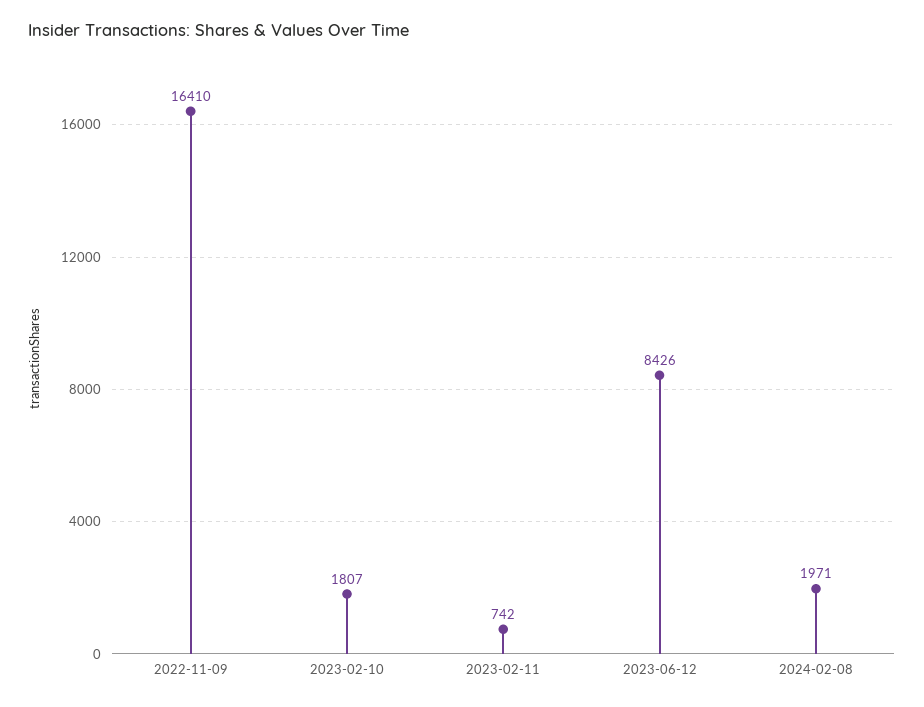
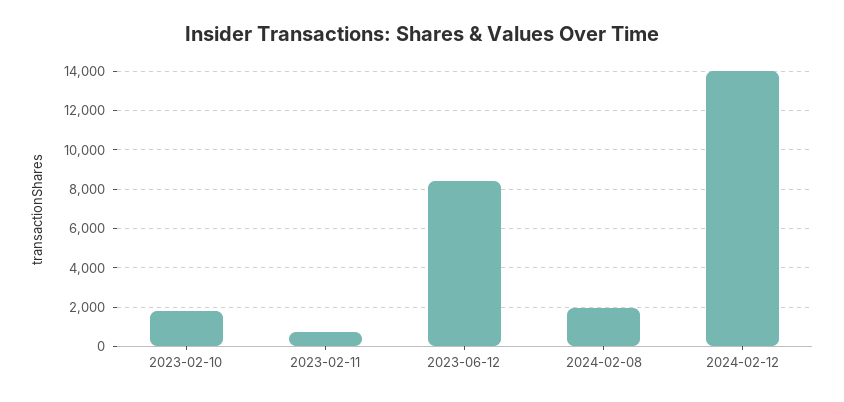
2022-11-09: 16410 -> none
2024-02-12: none -> 14000

